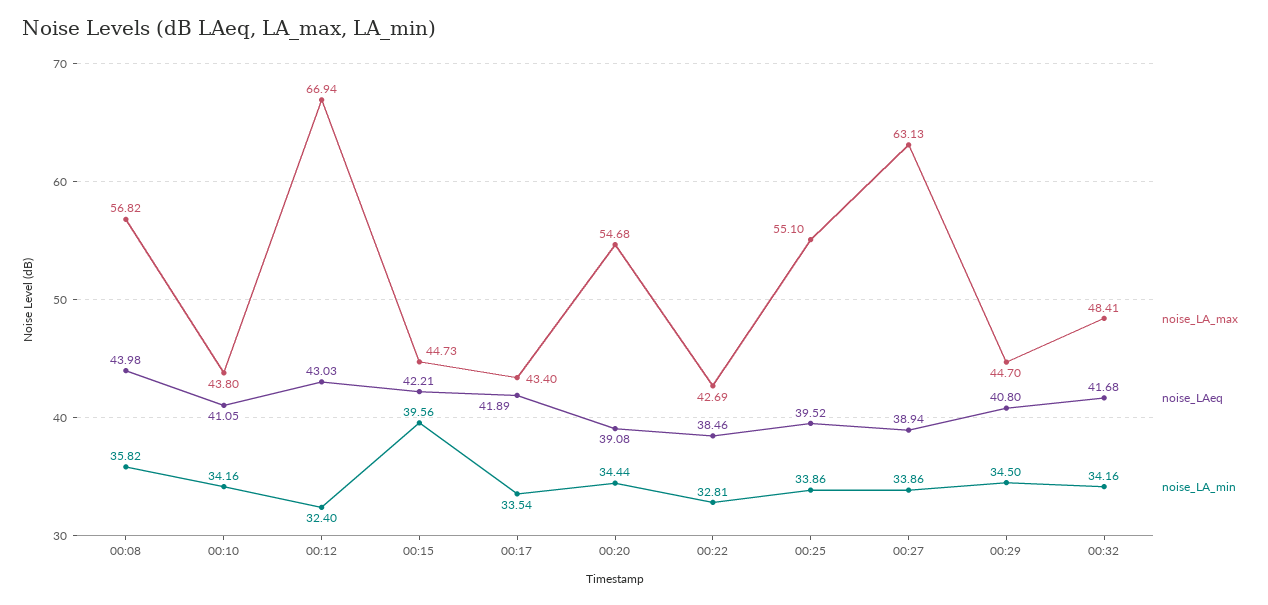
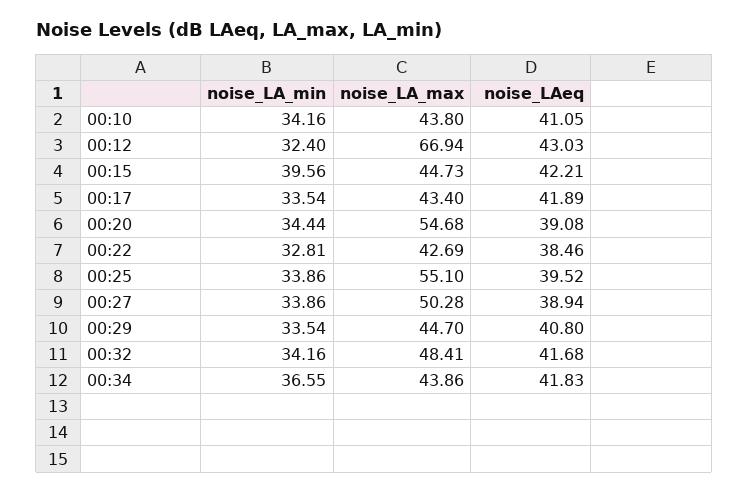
noise_LA_max, 00:08: 56.82 -> none
noise_LAeq, 00:08: 43.98 -> none
noise_LA_min, 00:08: 35.82 -> none
noise_LA_max, 00:27: 63.13 -> 50.28
noise_LA_min, 00:29: 34.5 -> 33.54
noise_LA_min, 00:34: none -> 36.55
noise_LA_max, 00:34: none -> 43.86
noise_LAeq, 00:34: none -> 41.83

